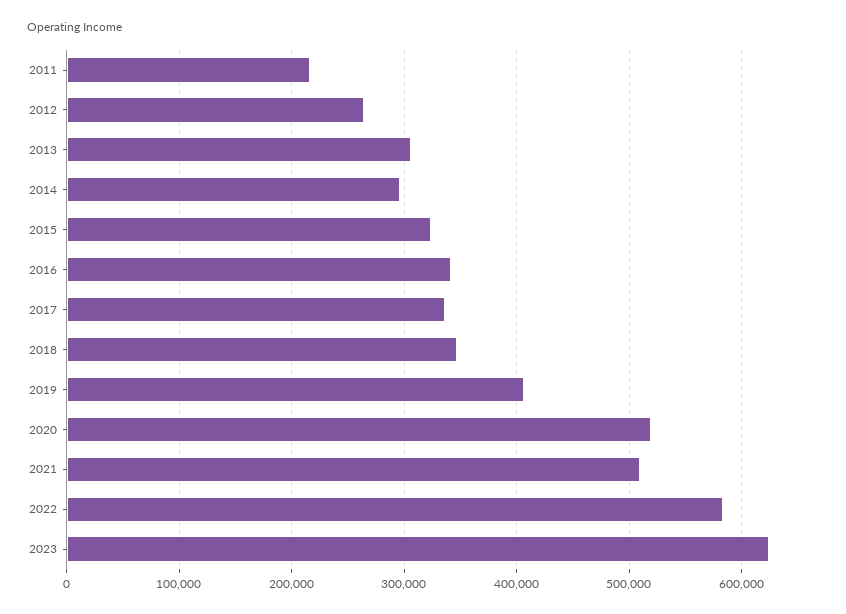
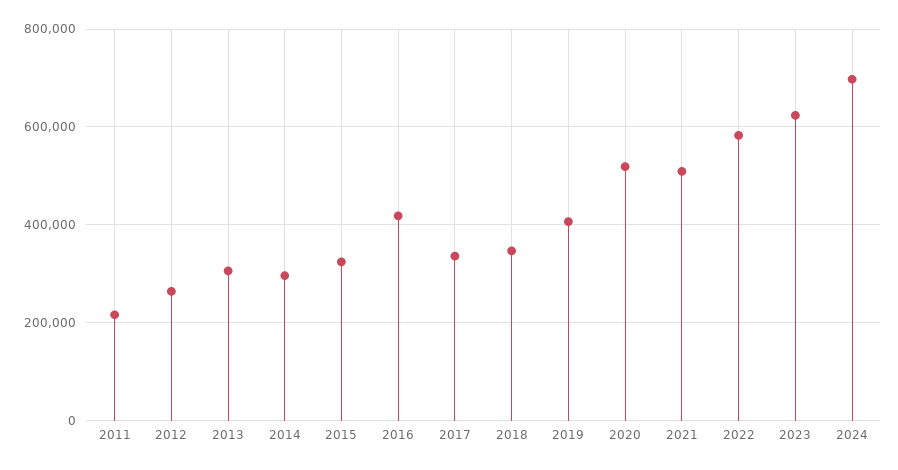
2016: 340000 -> 420000
2024: none -> 700000

